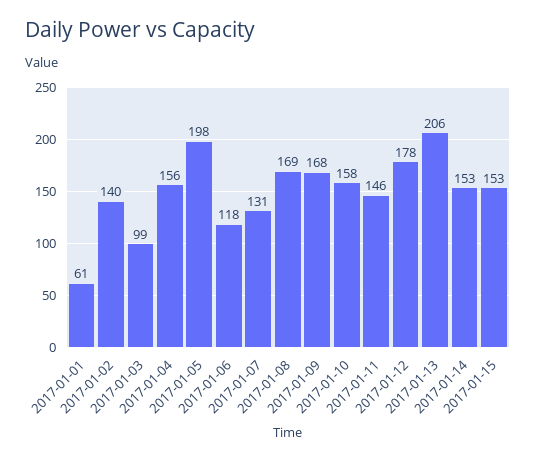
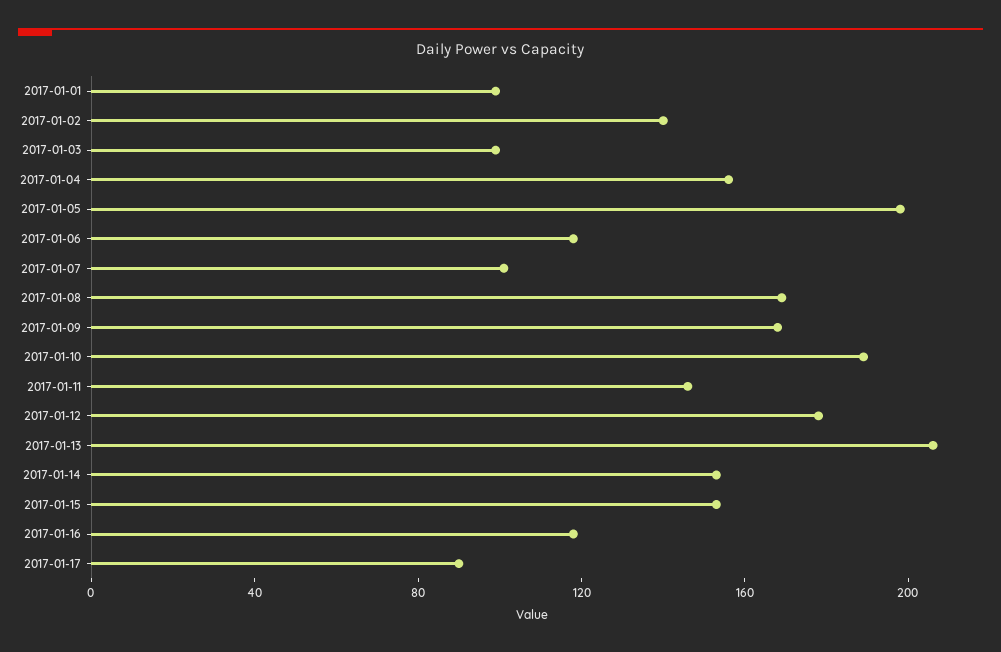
2017-01-01: 61 -> 100
2017-01-07: 131 -> 100
2017-01-10: 158 -> 190
2017-01-16: none -> 120
2017-01-17: none -> 90

